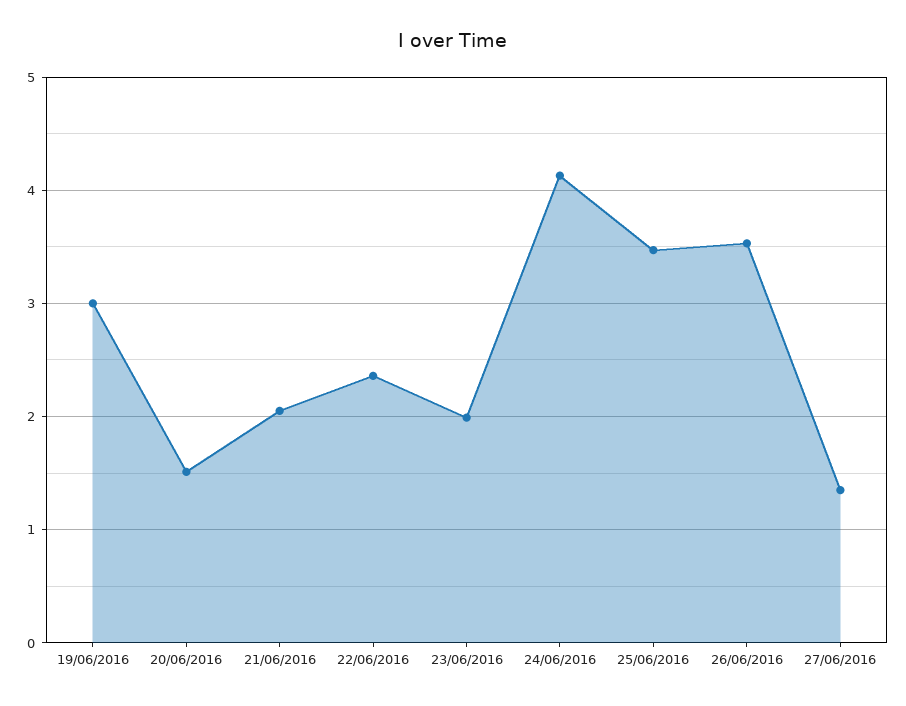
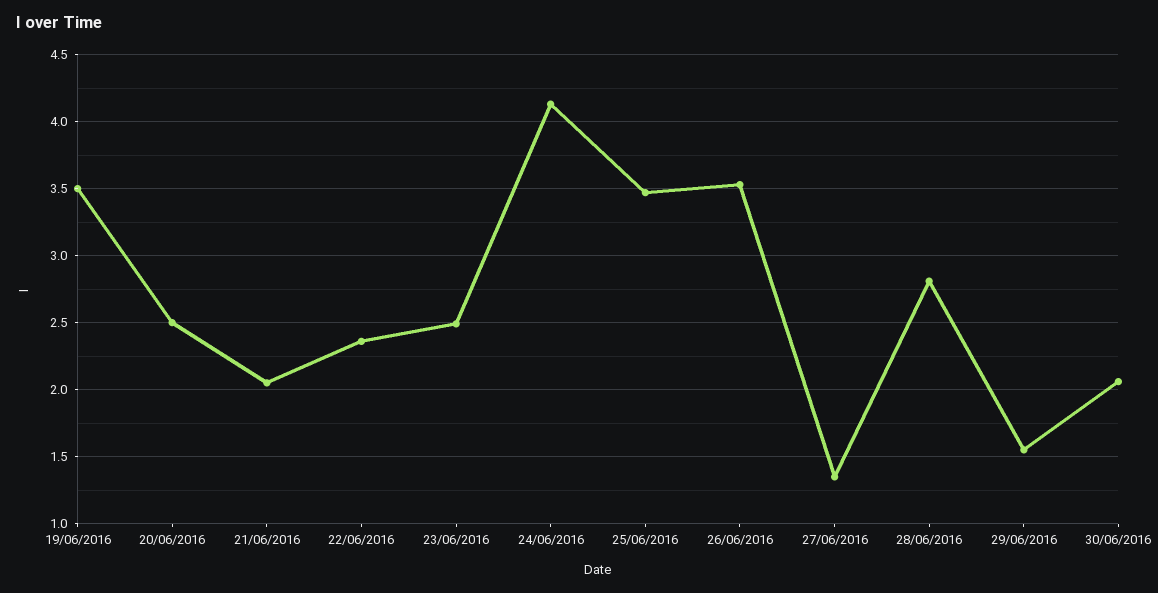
19/06/2016: 3 -> 3.5
20/06/2016: 1.5 -> 2.5
23/06/2016: 2 -> 2.5
28/06/2016: none -> 2.8
29/06/2016: none -> 1.55
30/06/2016: none -> 2.05

